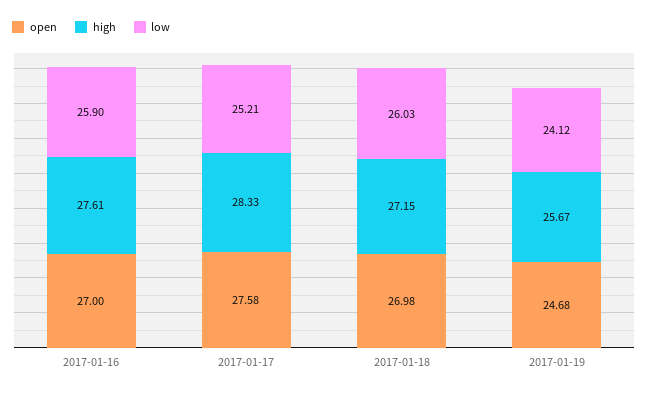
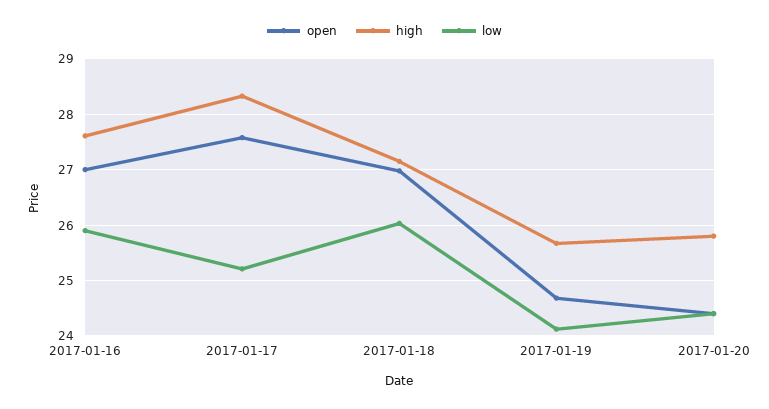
open, 2017-01-20: none -> 24.4
high, 2017-01-20: none -> 25.8
low, 2017-01-20: none -> 24.4

